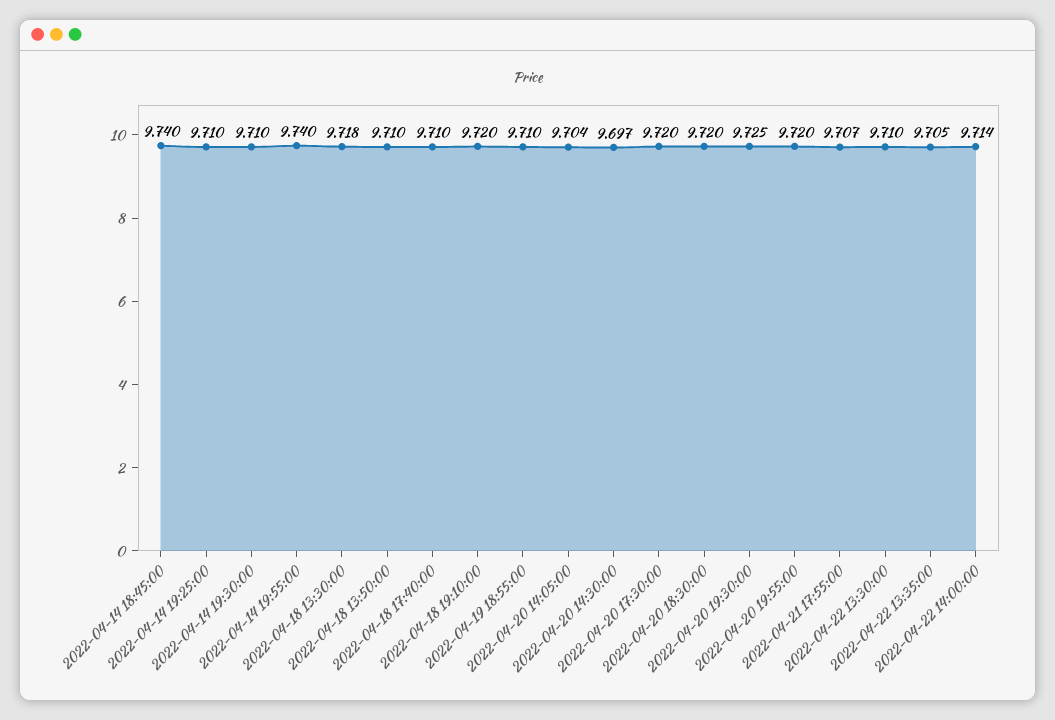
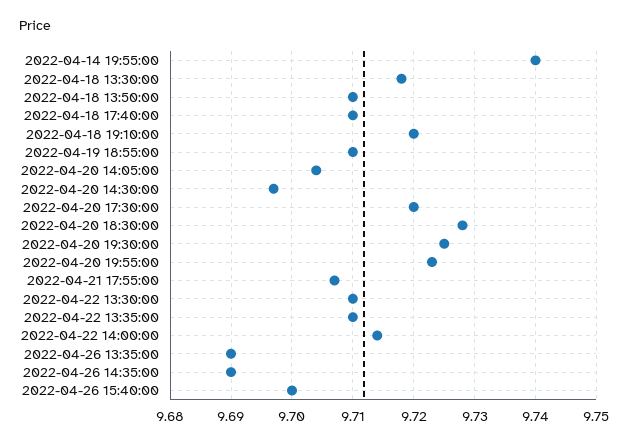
2022-04-14 18:45:00: 9.74 -> none
2022-04-14 19:25:00: 9.71 -> none
2022-04-14 19:30:00: 9.71 -> none
2022-04-20 18:30:00: 9.72 -> 9.728
2022-04-20 19:55:00: 9.72 -> 9.723
2022-04-22 13:35:00: 9.705 -> 9.71
2022-04-26 13:35:00: none -> 9.69
2022-04-26 14:35:00: none -> 9.69
2022-04-26 15:40:00: none -> 9.7

